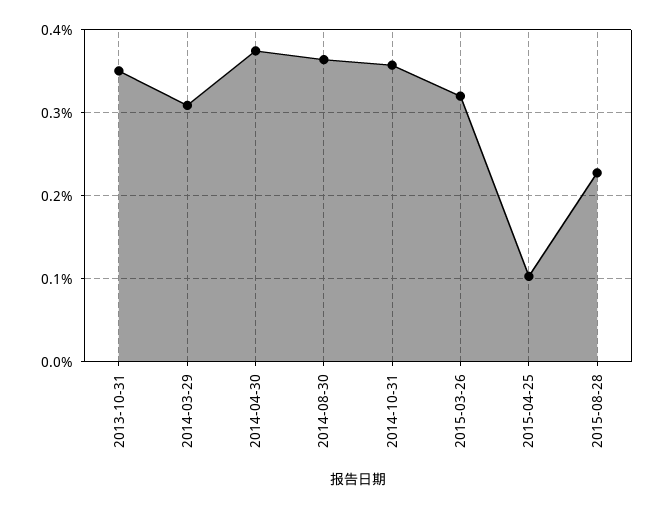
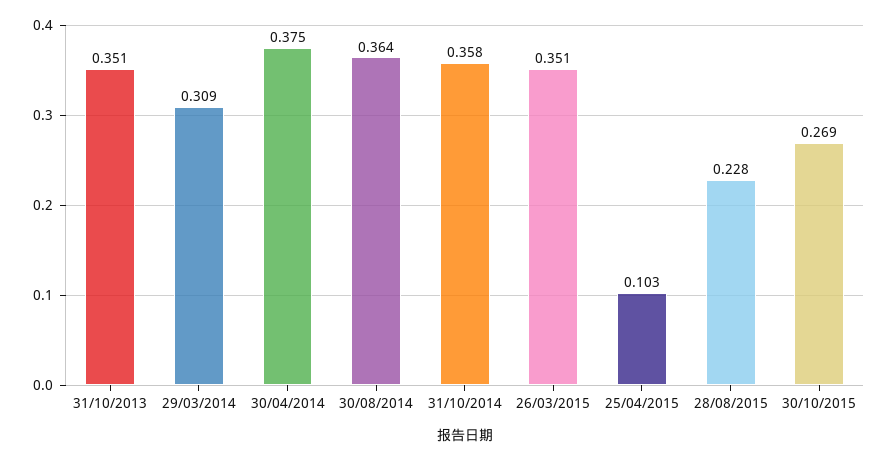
2015-03-26: 0.32 -> 0.351
30/10/2015: none -> 0.269

